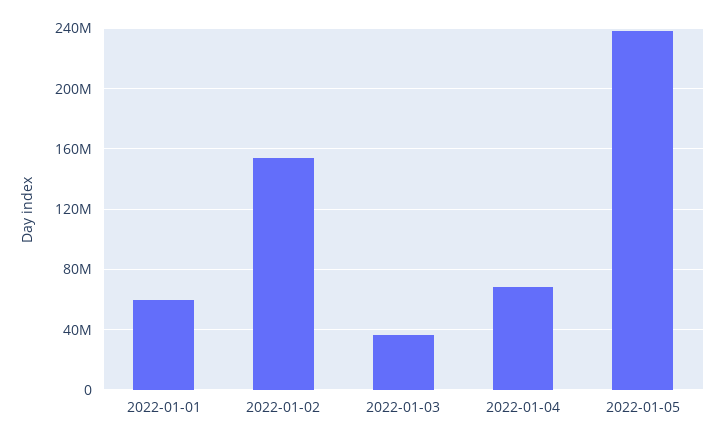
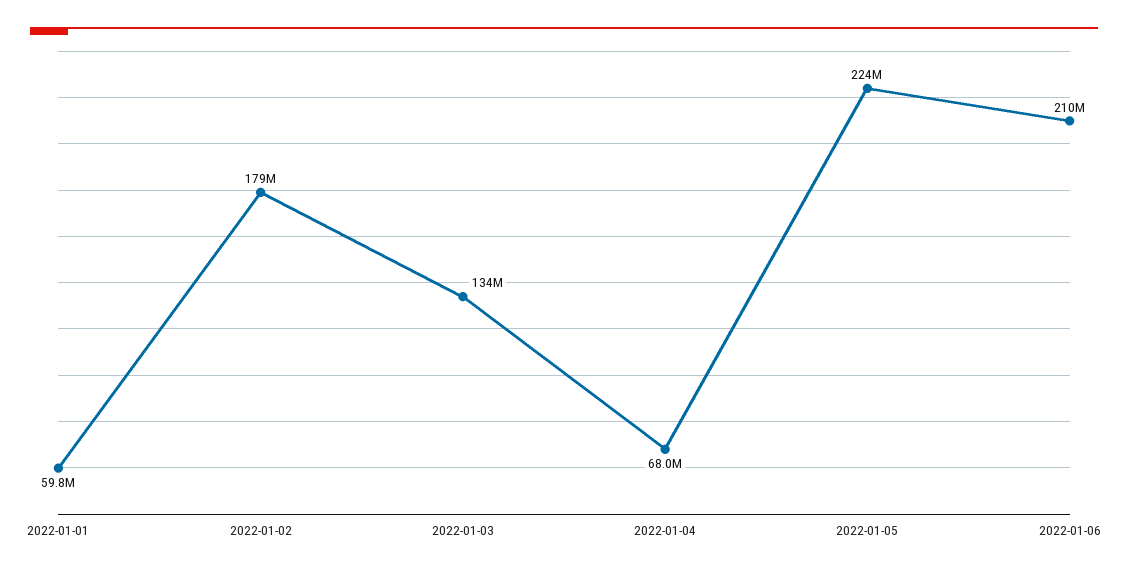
2022-01-02: 155000000 -> 179000000
2022-01-03: 35000000 -> 134000000
2022-01-05: 240000000 -> 224000000
2022-01-06: none -> 210000000

